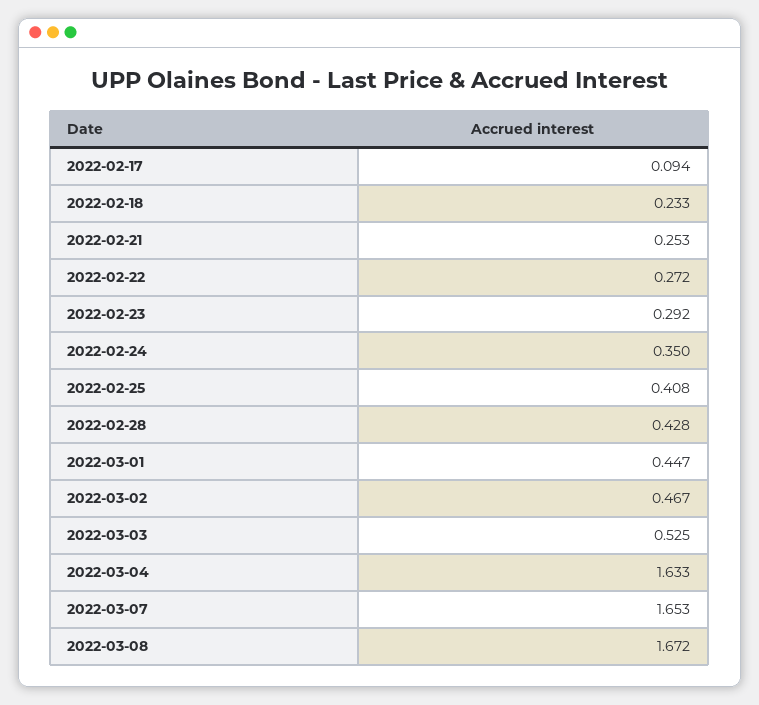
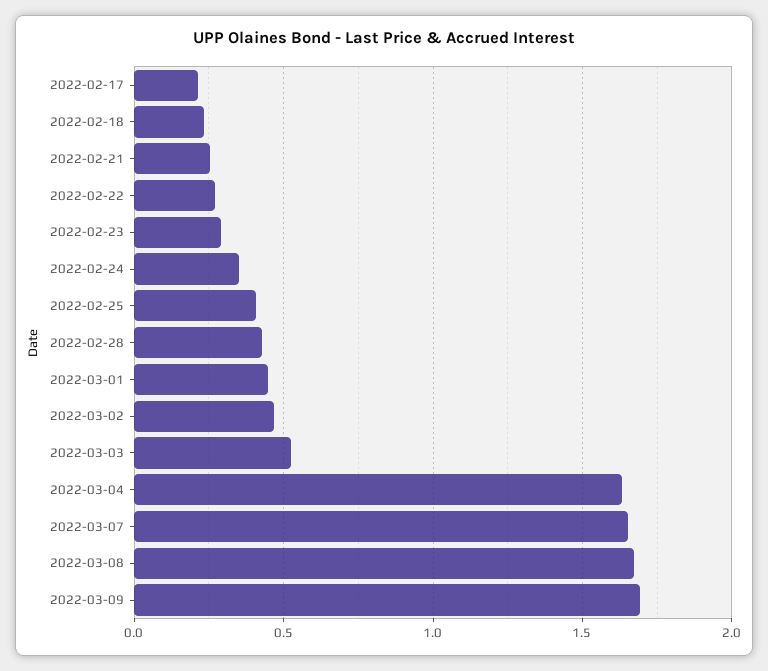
2022-02-17: 0.094 -> 0.2
2022-03-09: none -> 1.7

